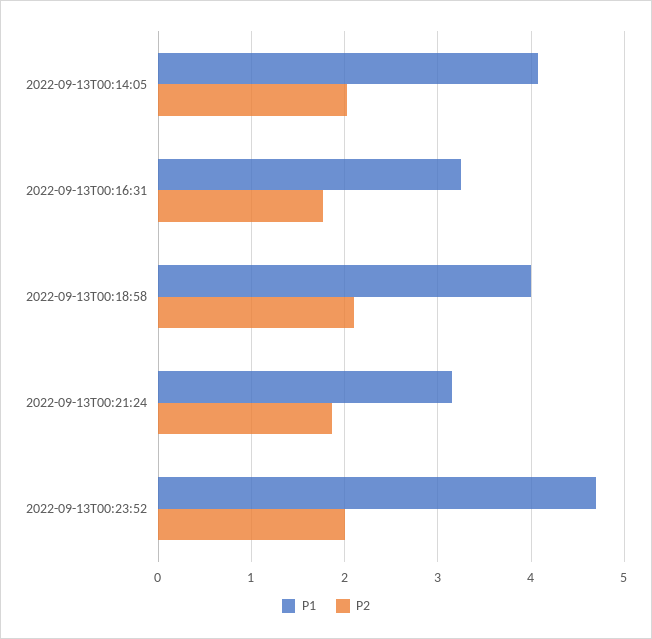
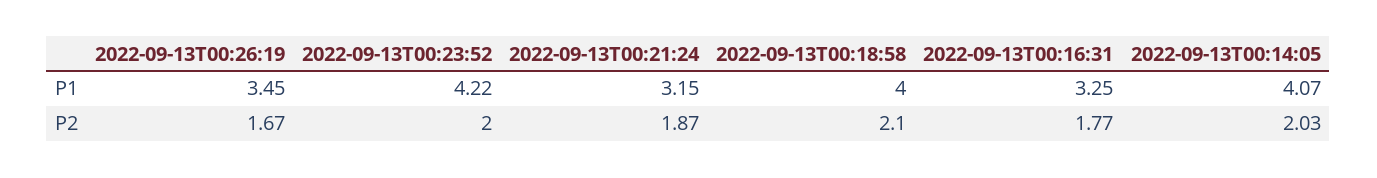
P1, 2022-09-13T00:23:52: 4.7 -> 4.22
P1, 2022-09-13T00:26:19: none -> 3.45
P2, 2022-09-13T00:26:19: none -> 1.67

